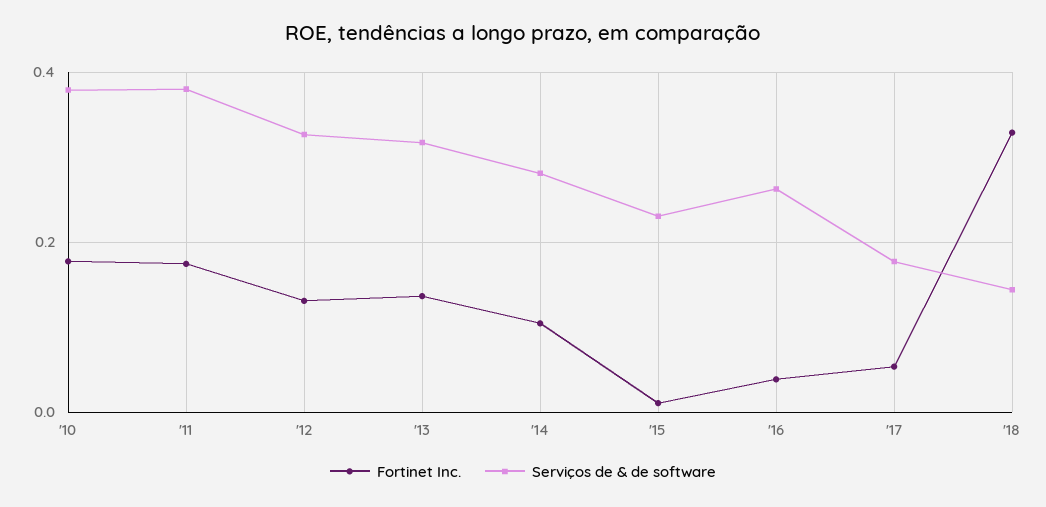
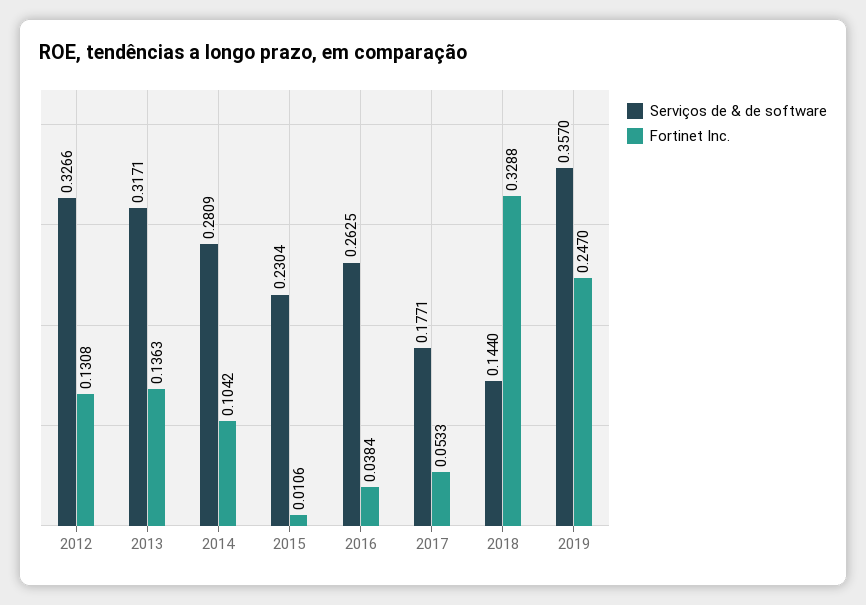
Fortinet Inc., '10: 0.18 -> none
Serviços de & de software, '10: 0.38 -> none
Fortinet Inc., '11: 0.18 -> none
Serviços de & de software, '11: 0.38 -> none
Serviços de & de software, 2019: none -> 0.357
Fortinet Inc., 2019: none -> 0.247

